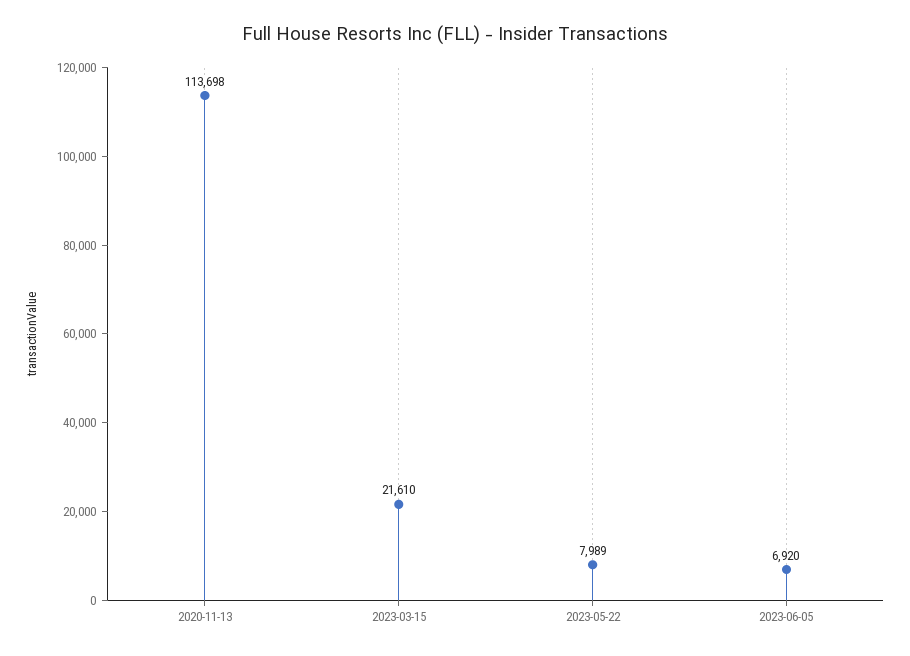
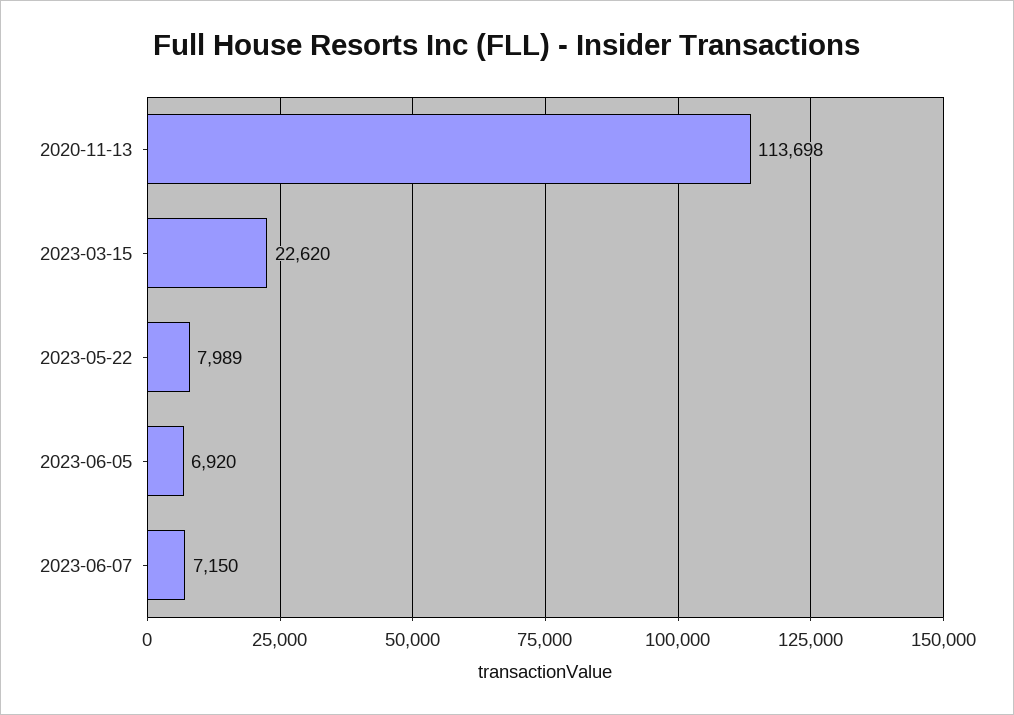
2023-03-15: 21610 -> 22620
2023-06-07: none -> 7150

